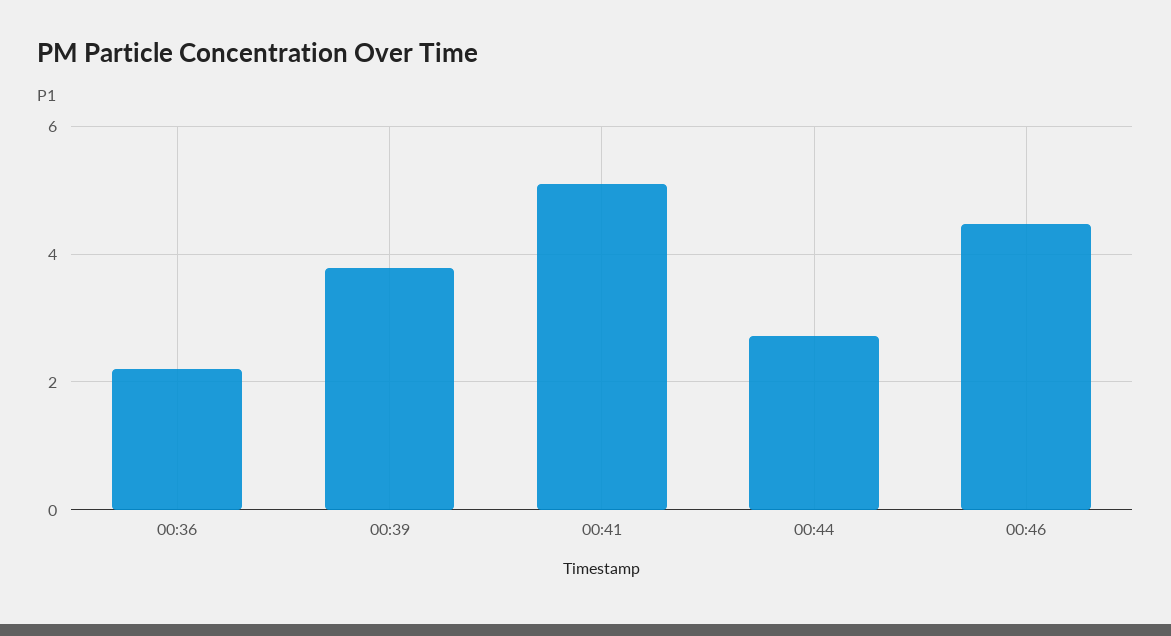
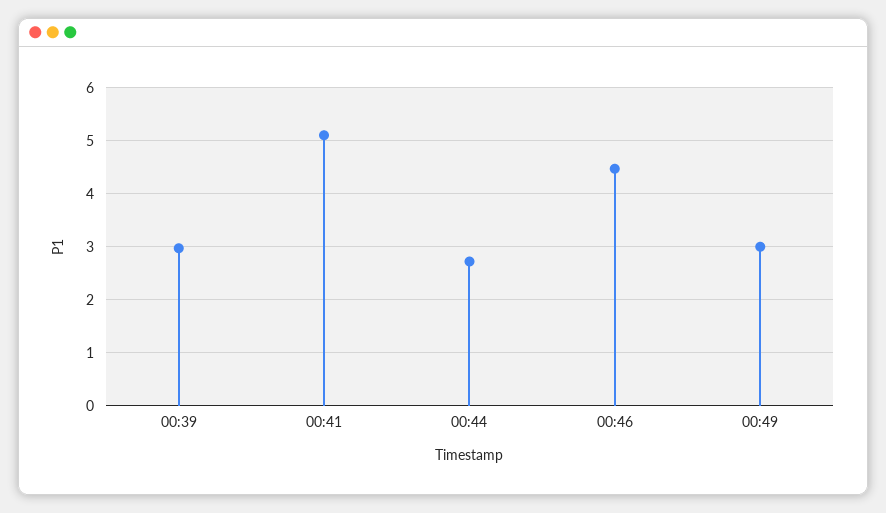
00:36: 2.2 -> none
00:39: 3.8 -> 3
00:49: none -> 3

